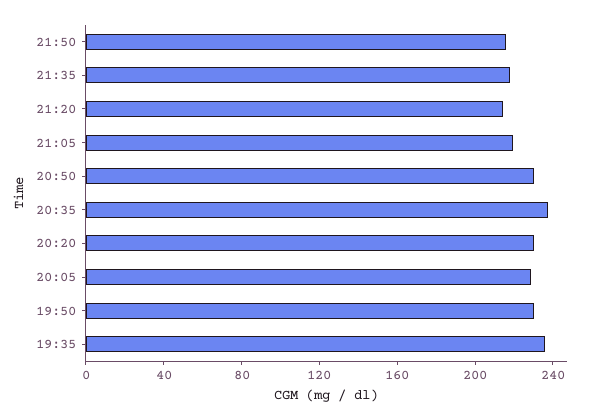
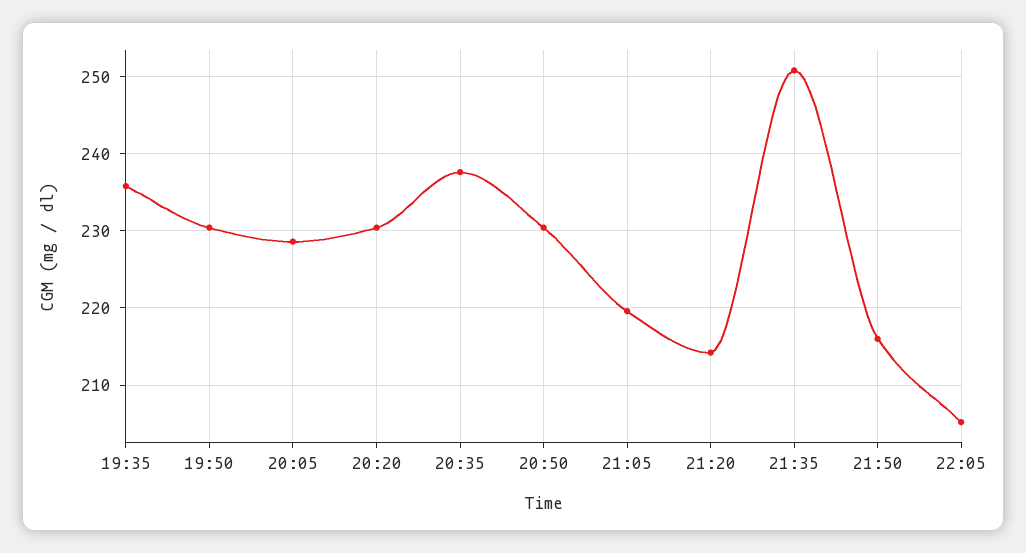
21:35: 220 -> 251
22:05: none -> 205

